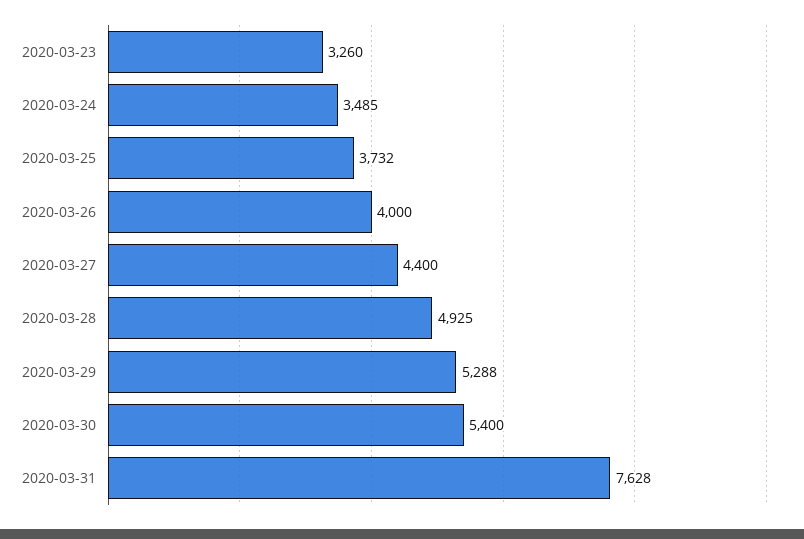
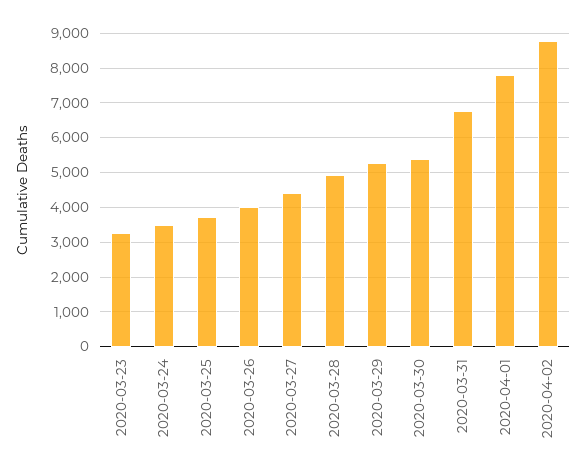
2020-03-31: 7628 -> 6800
2020-04-01: none -> 7800
2020-04-02: none -> 8800

